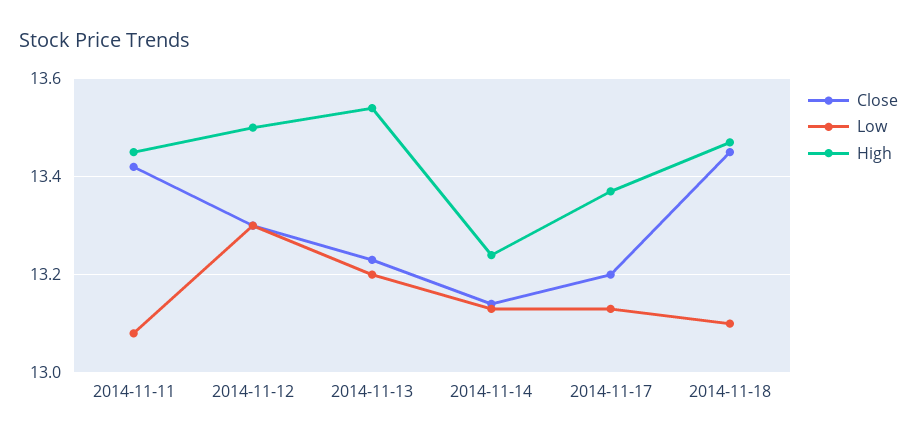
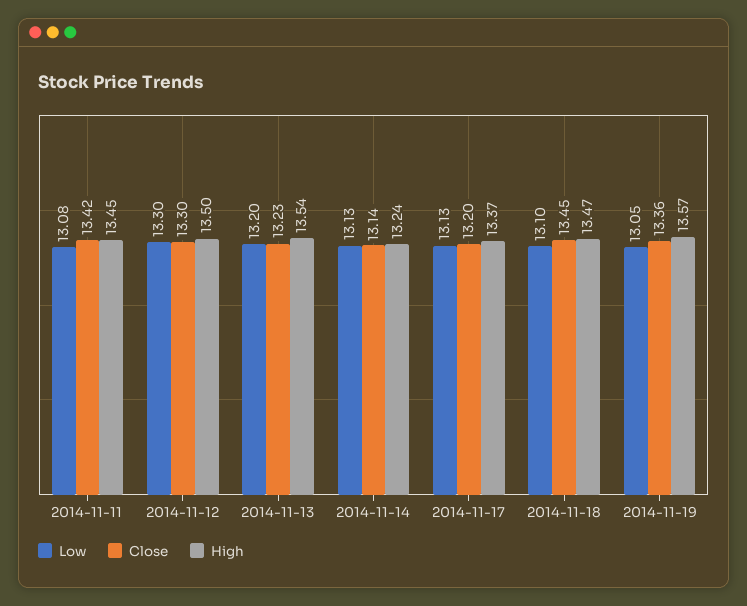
Low, 2014-11-19: none -> 13.05
Close, 2014-11-19: none -> 13.36
High, 2014-11-19: none -> 13.57

